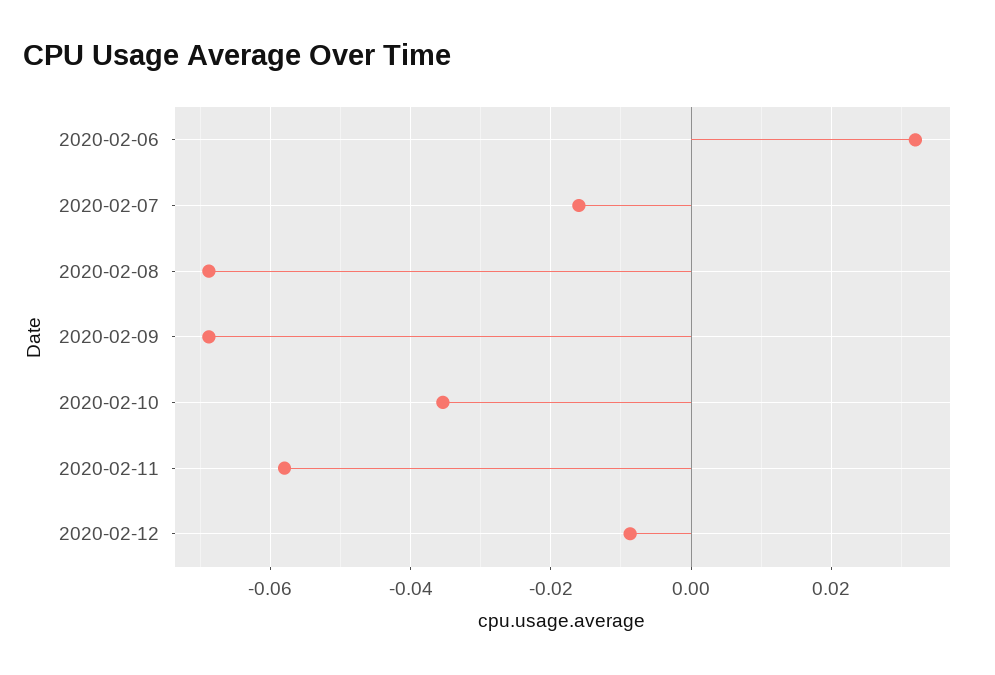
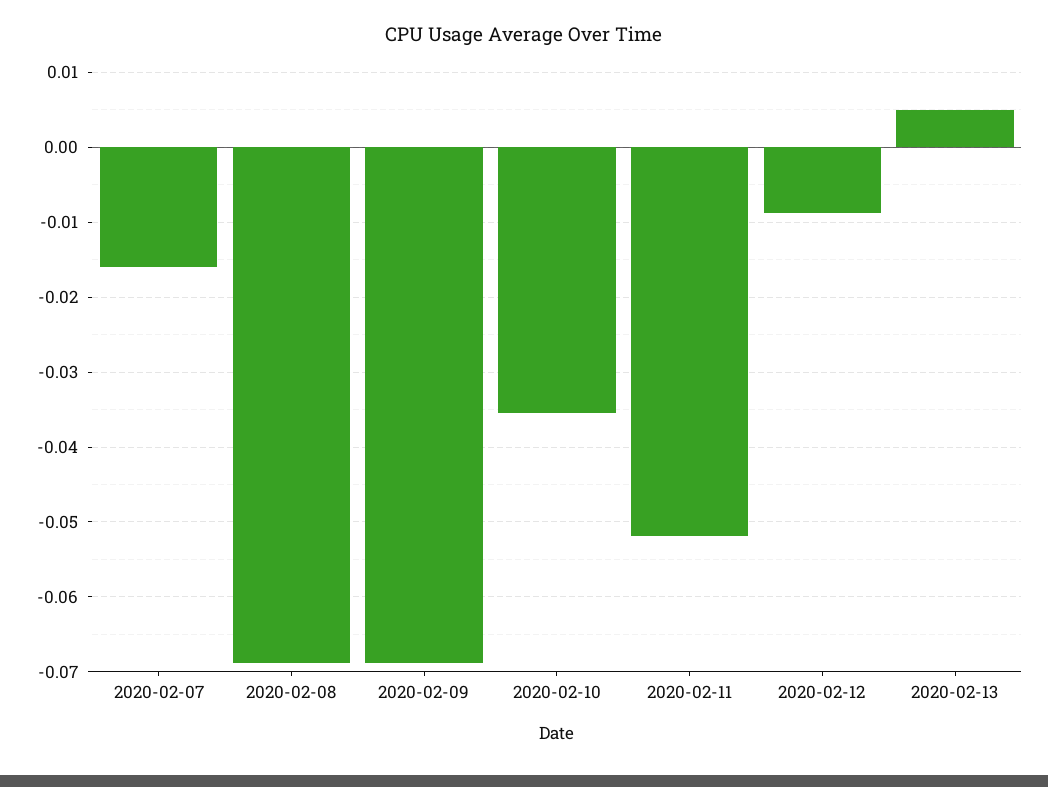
2020-02-06: 0.032 -> none
2020-02-11: -0.058 -> -0.052
2020-02-13: none -> 0.005

